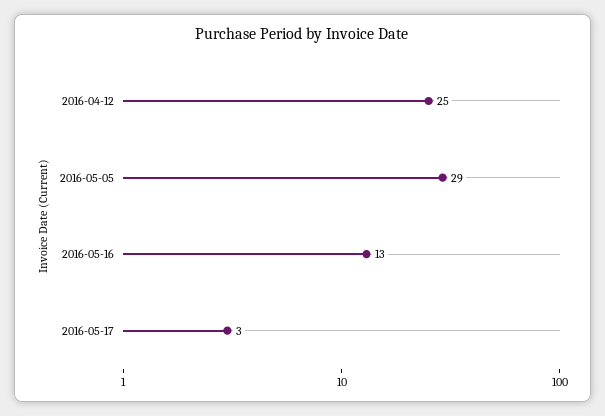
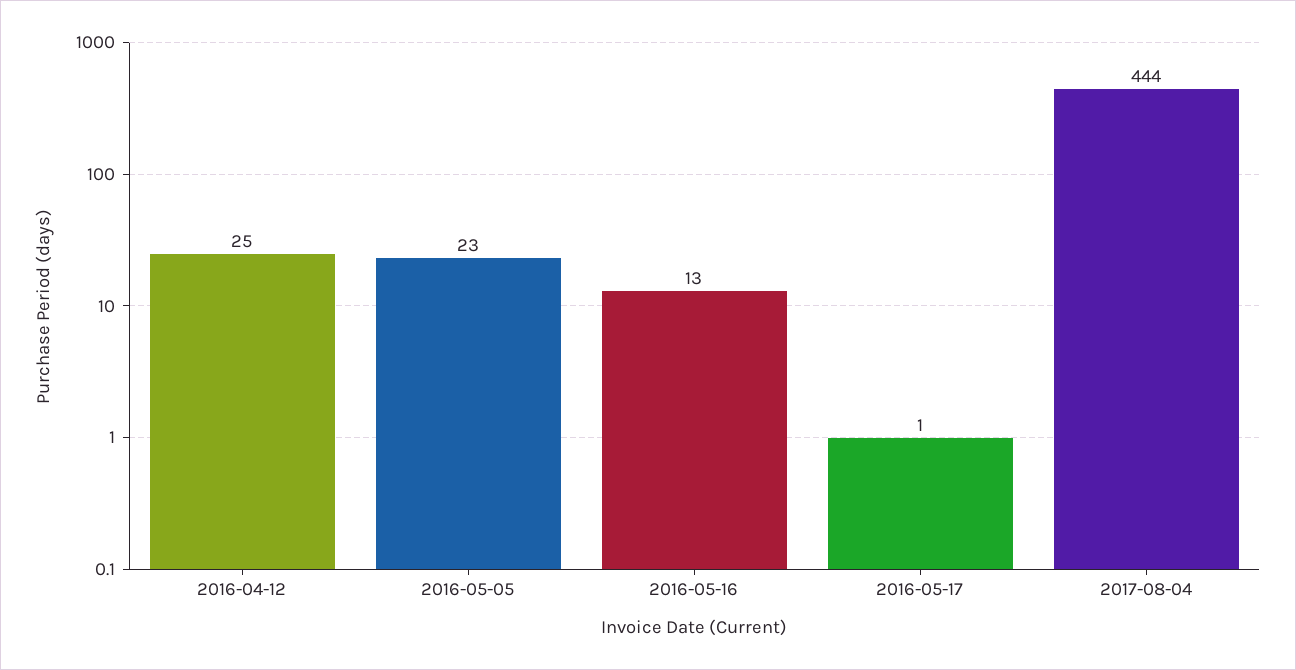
2016-05-05: 29 -> 23
2016-05-17: 3 -> 1
2017-08-04: none -> 444

